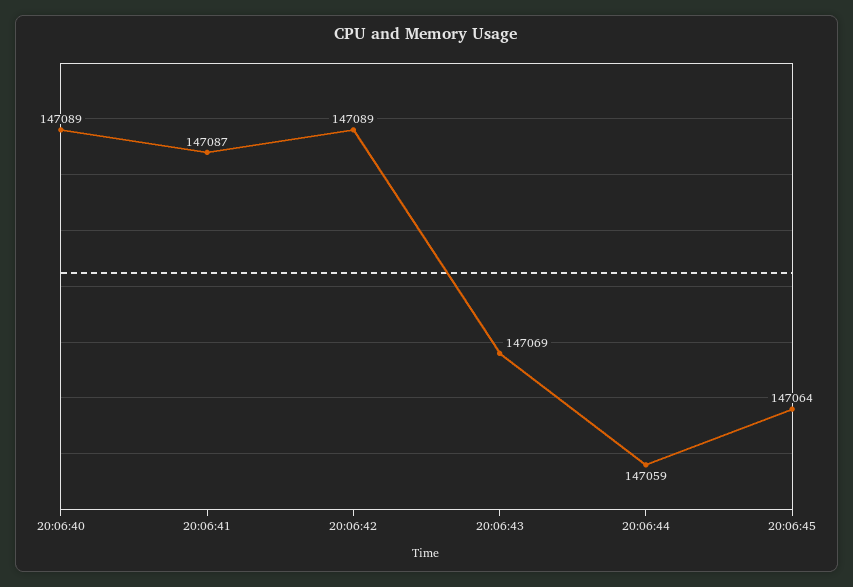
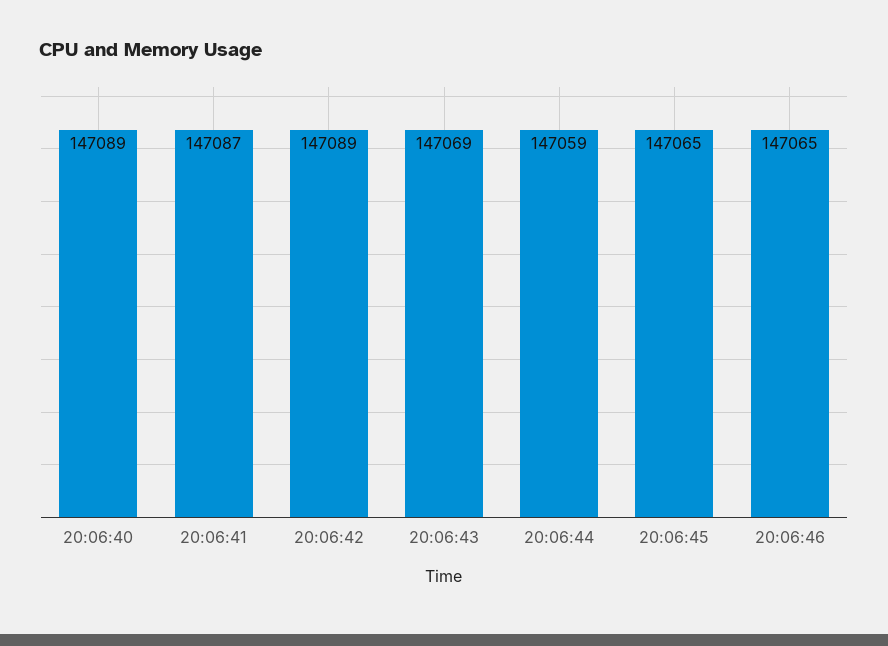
20:06:45: 147064 -> 147065
20:06:46: none -> 147065

